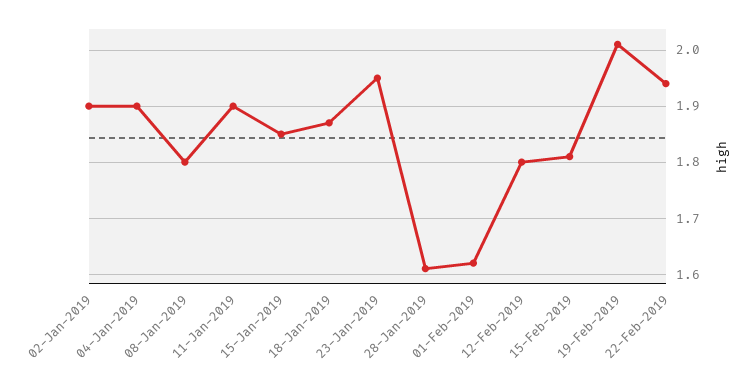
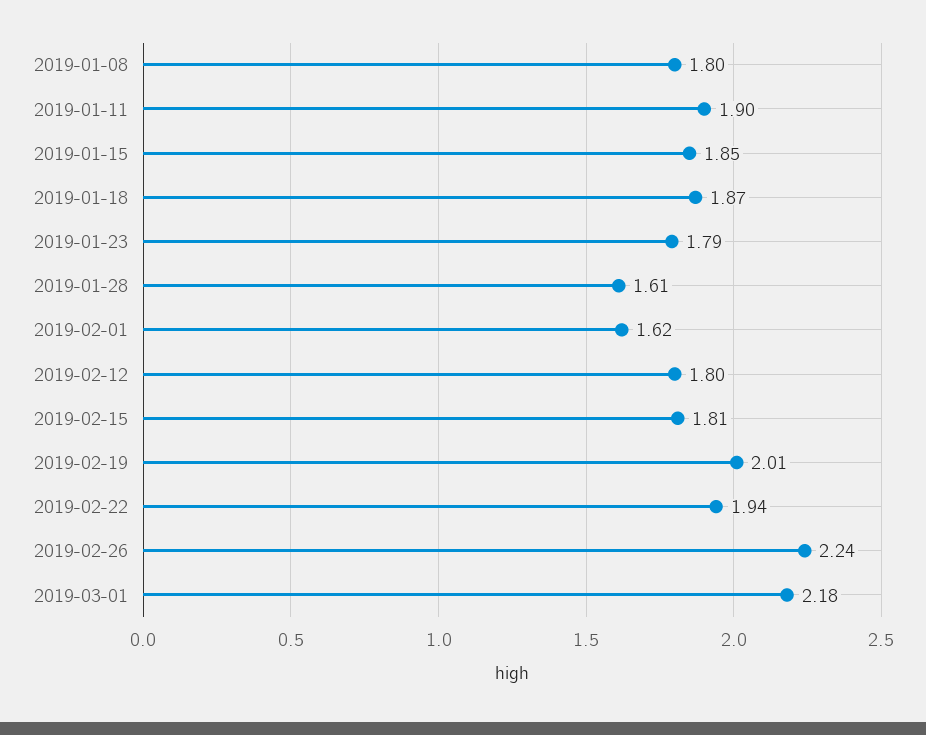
02-Jan-2019: 1.9 -> none
04-Jan-2019: 1.9 -> none
23-Jan-2019: 1.95 -> 1.79
2019-02-26: none -> 2.24
2019-03-01: none -> 2.18

